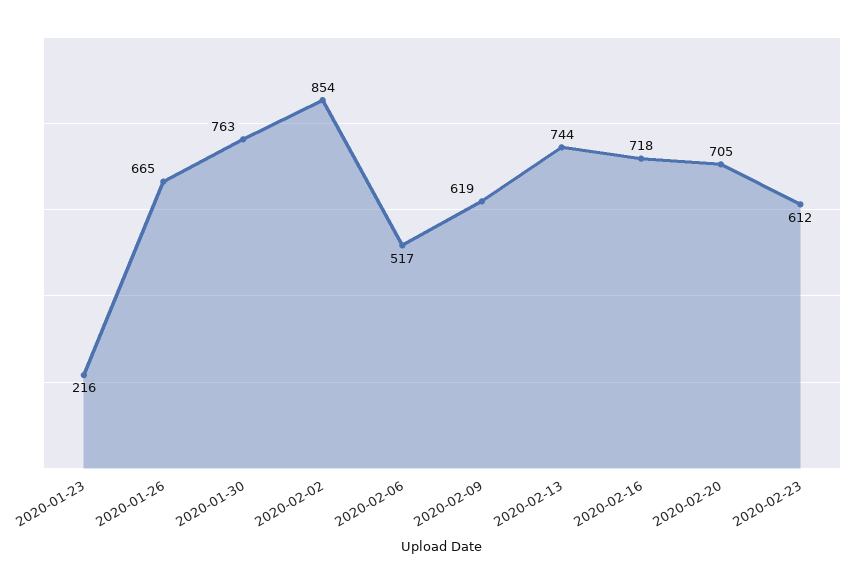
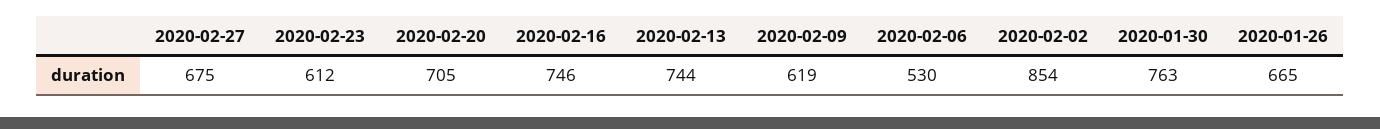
2020-01-23: 216 -> none
2020-02-06: 517 -> 530
2020-02-16: 718 -> 746
2020-02-27: none -> 675

